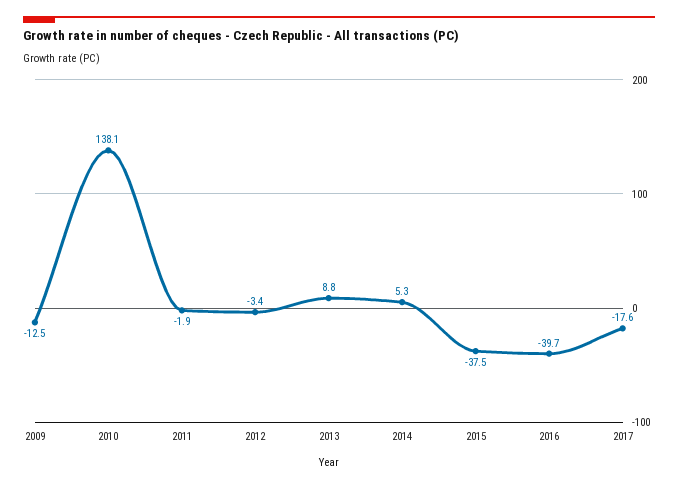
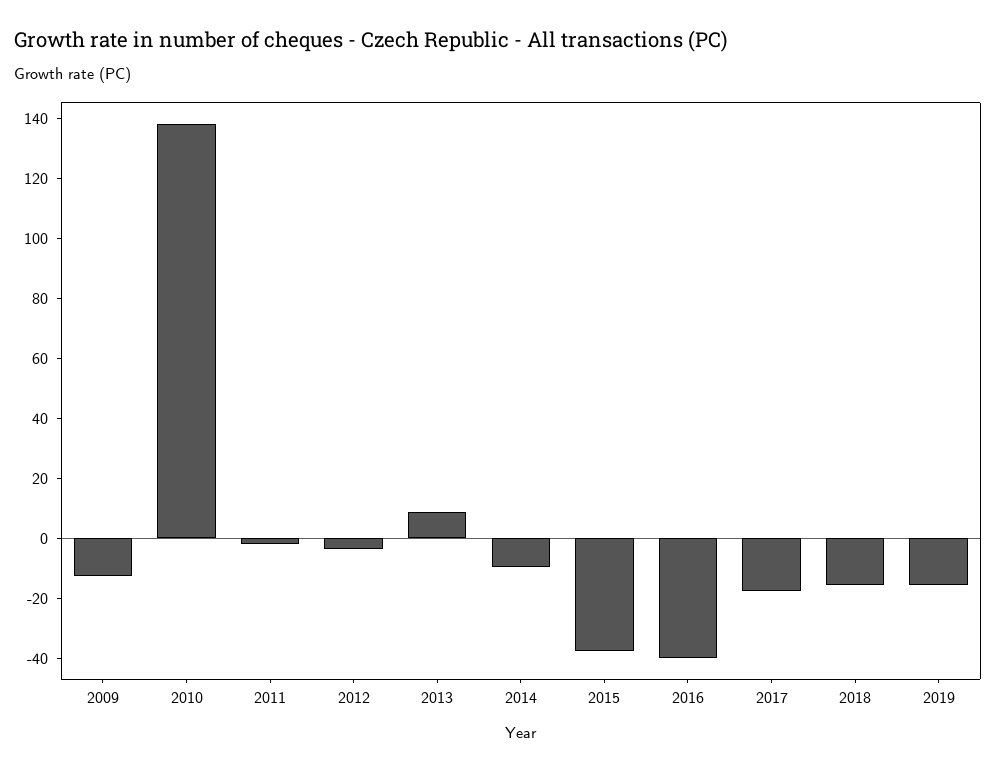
2014: 5.3 -> -10
2018: none -> -15
2019: none -> -15

